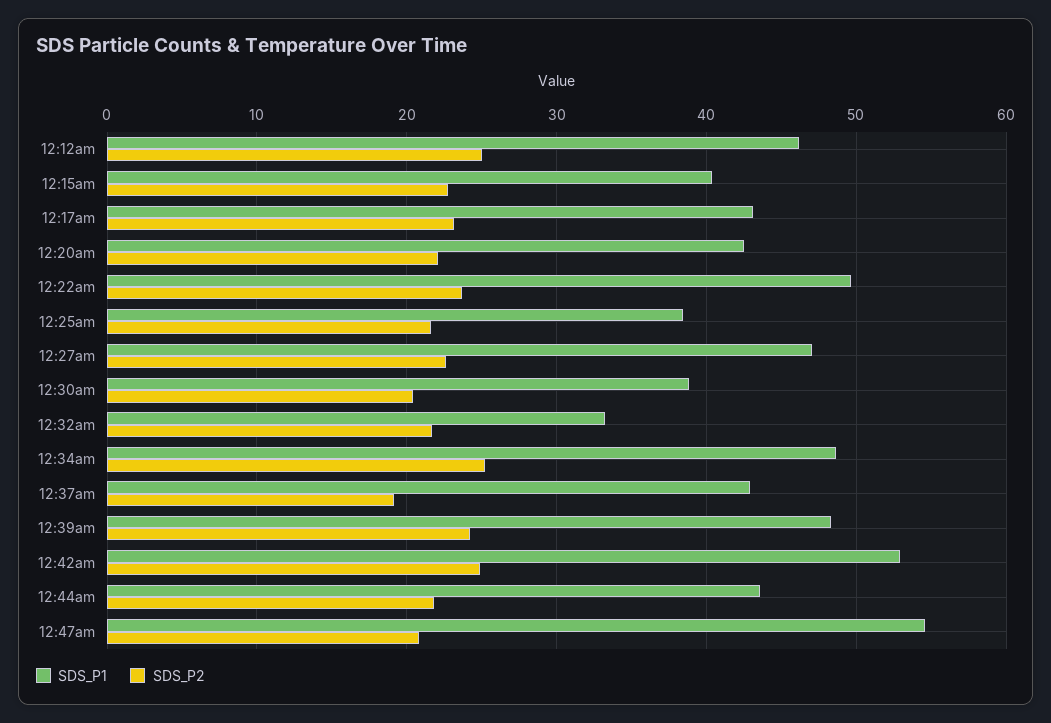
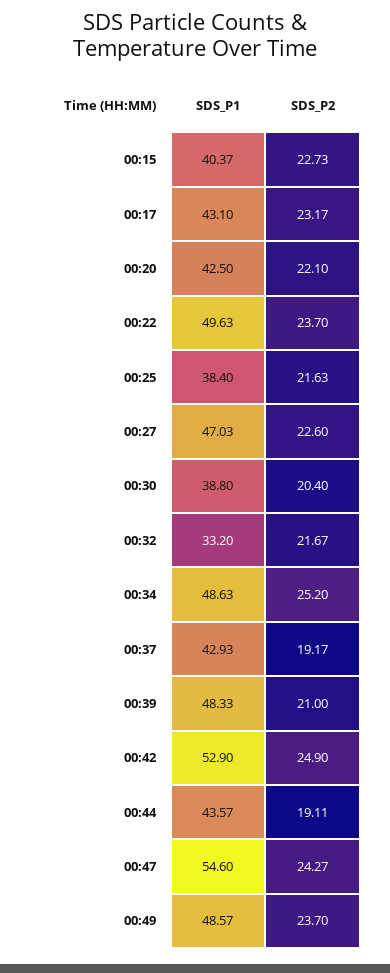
SDS_P1, 12:12am: 46 -> none
SDS_P2, 12:12am: 25 -> none
SDS_P2, 12:39am: 24 -> 21
SDS_P2, 12:44am: 22 -> 19.11
SDS_P2, 12:47am: 21 -> 24.27
SDS_P1, 00:49: none -> 48.57
SDS_P2, 00:49: none -> 23.7

